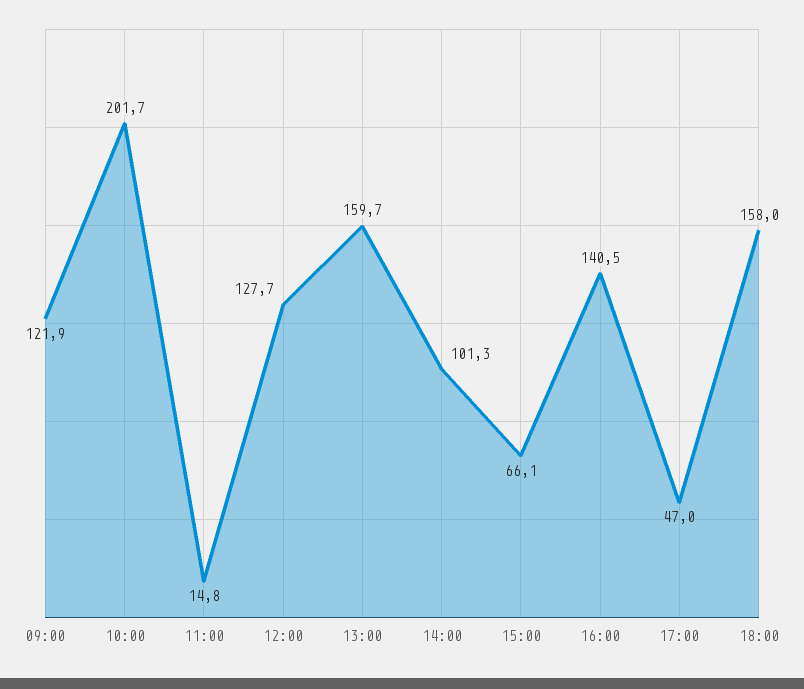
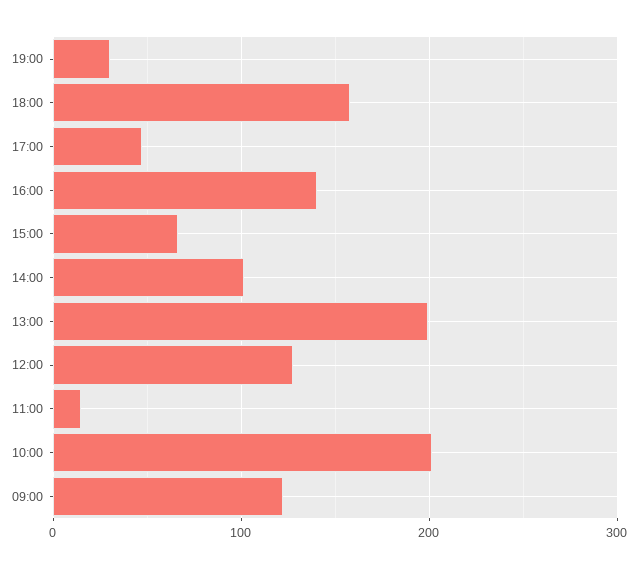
13:00: 159.7 -> 200
19:00: none -> 30

